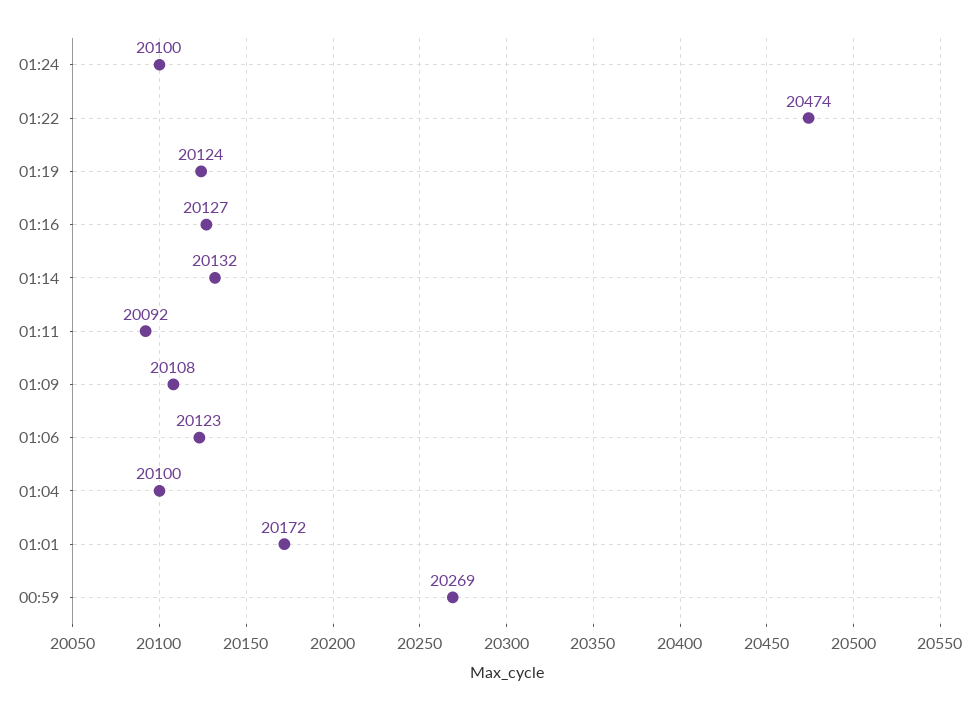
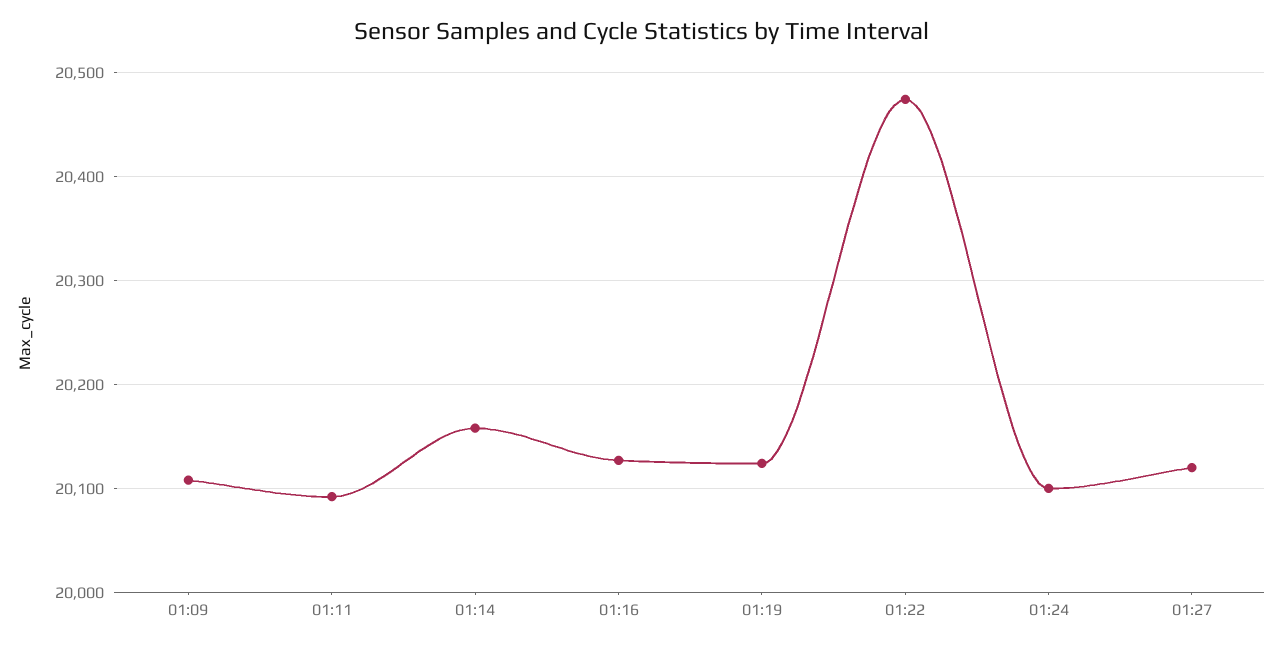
01:14: 20132 -> 20160
01:06: 20123 -> none
01:04: 20100 -> none
01:01: 20172 -> none
00:59: 20269 -> none
01:27: none -> 20120

